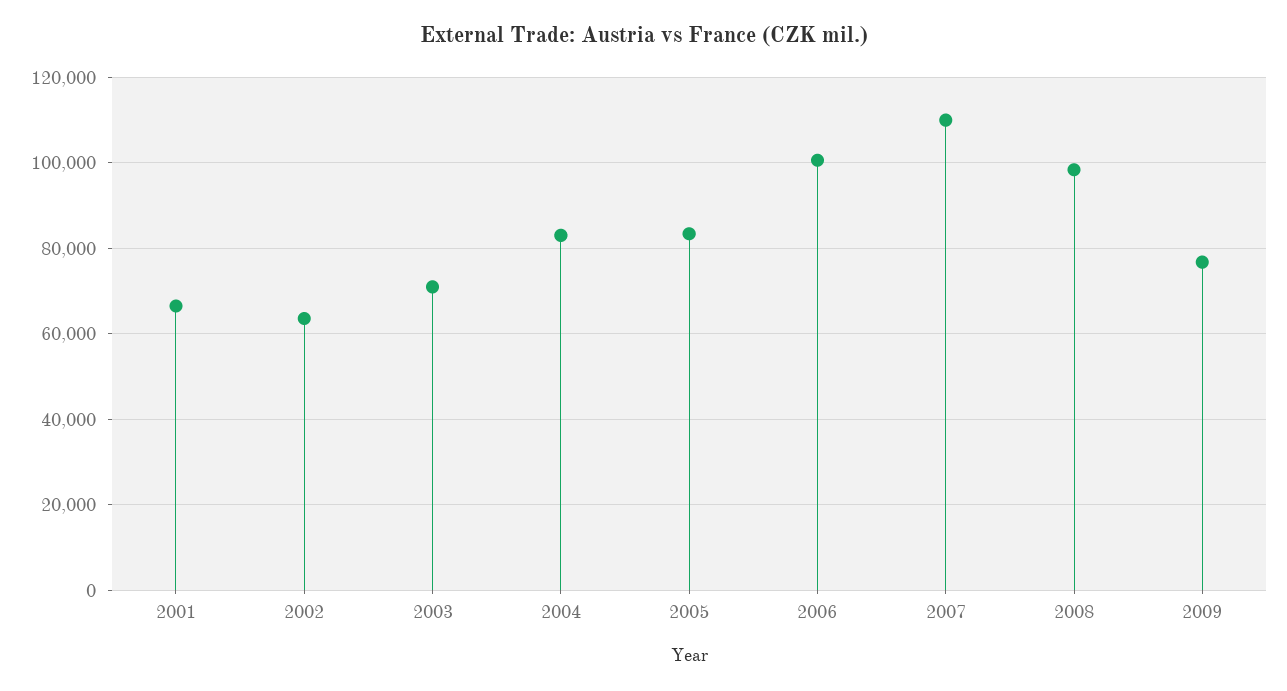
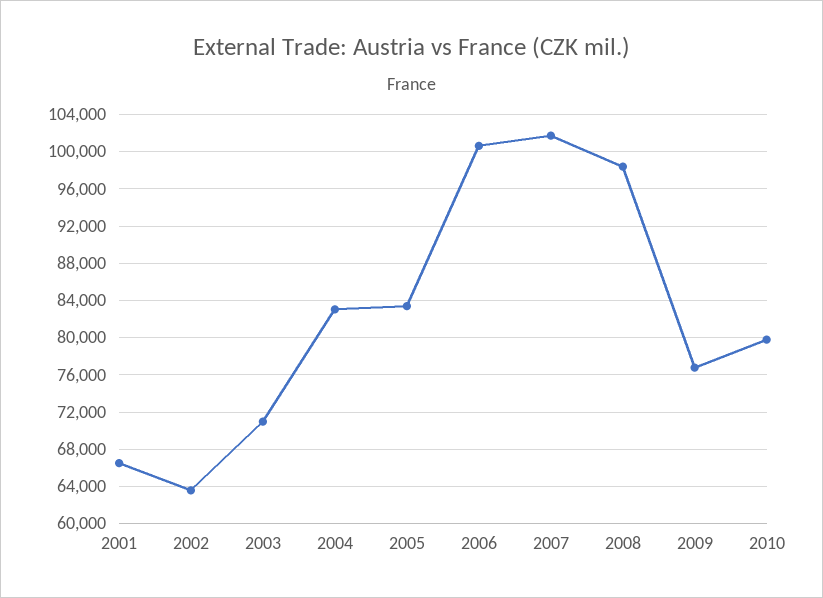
2007: 110000 -> 102000
2010: none -> 80000

